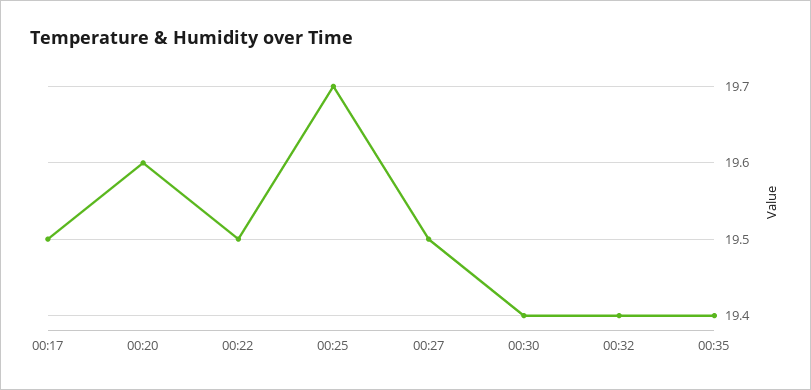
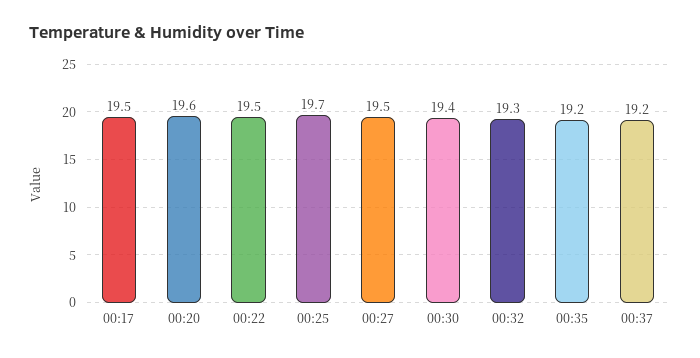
00:32: 19.4 -> 19.3
00:35: 19.4 -> 19.2
00:37: none -> 19.2

